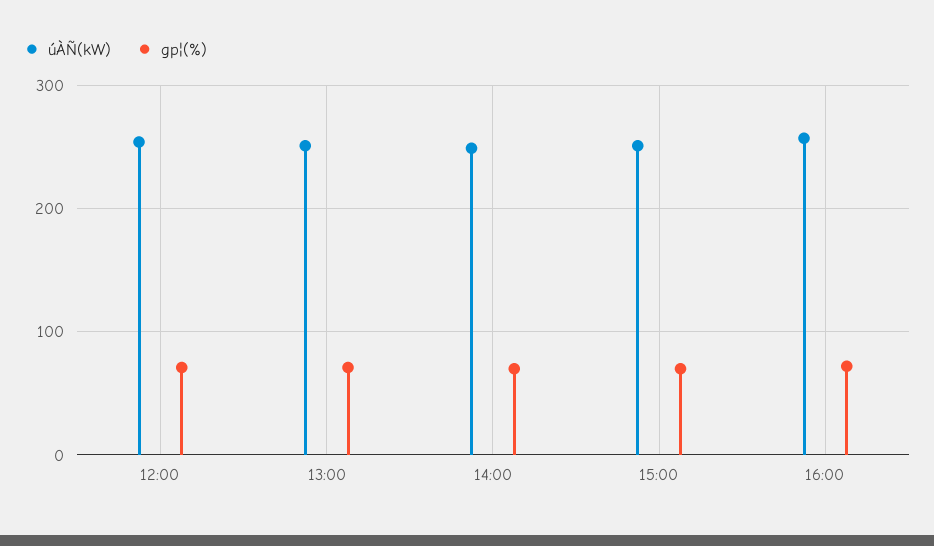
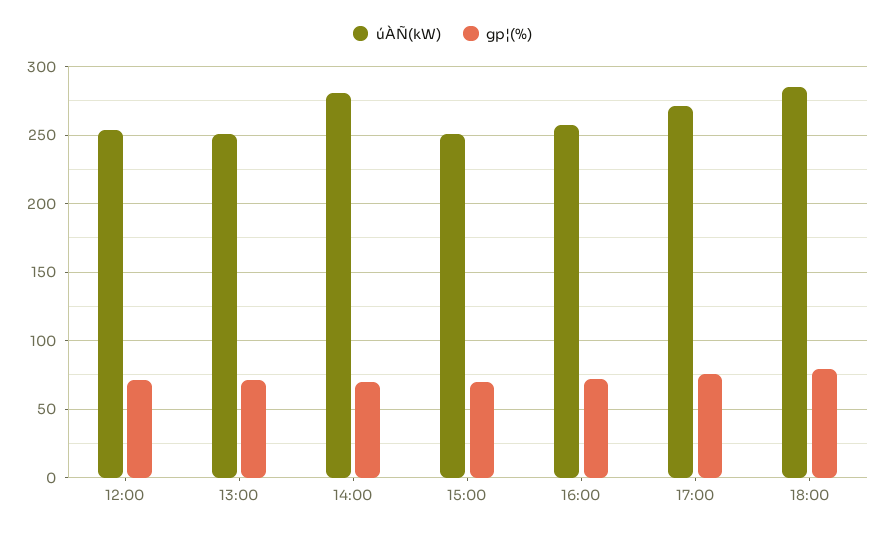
úÀÑ(kW), 14:00: 250 -> 280
úÀÑ(kW), 17:00: none -> 270
gp¦(%), 17:00: none -> 75
úÀÑ(kW), 18:00: none -> 285
gp¦(%), 18:00: none -> 80

